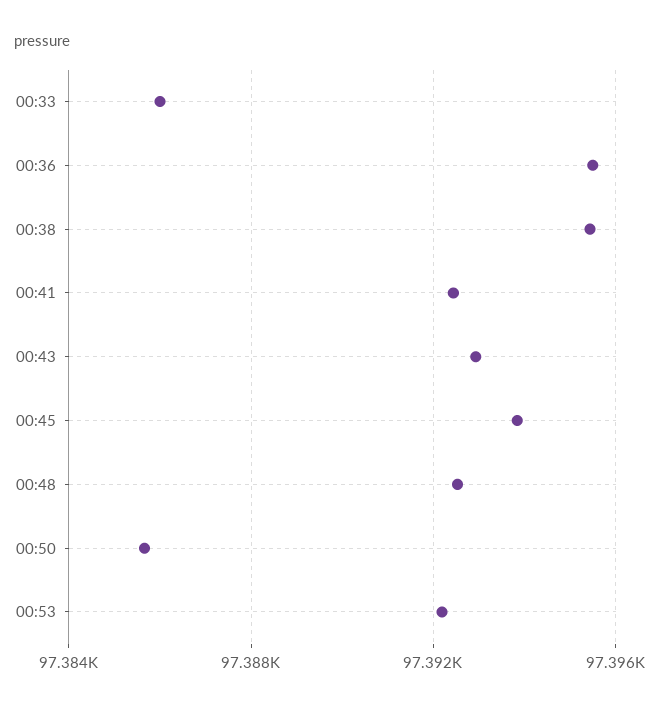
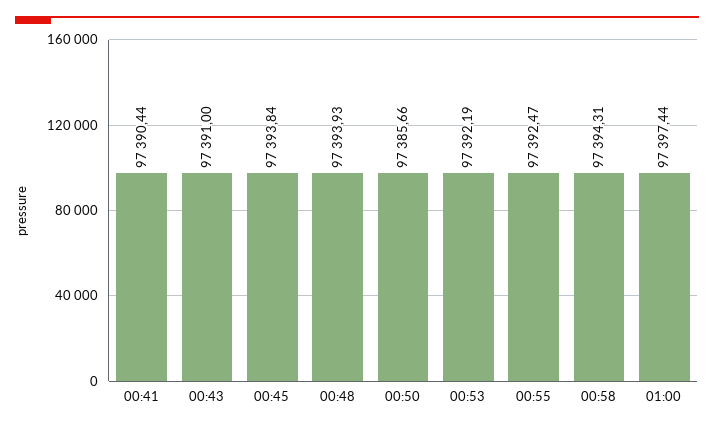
00:33: 97386 -> none
00:36: 97395.5 -> none
00:38: 97395.5 -> none
00:41: 97392.5 -> 97390.44
00:43: 97393 -> 97391
00:48: 97392.5 -> 97393.93
00:55: none -> 97392.47
00:58: none -> 97394.31
01:00: none -> 97397.44

